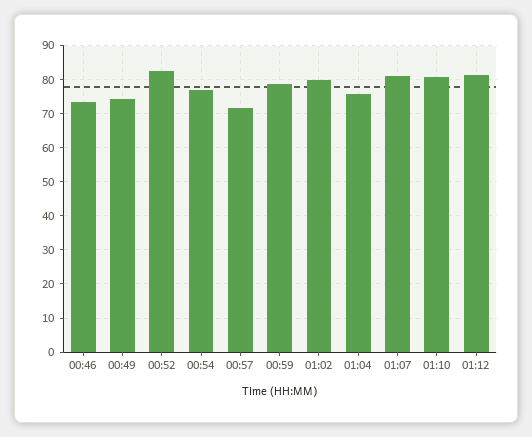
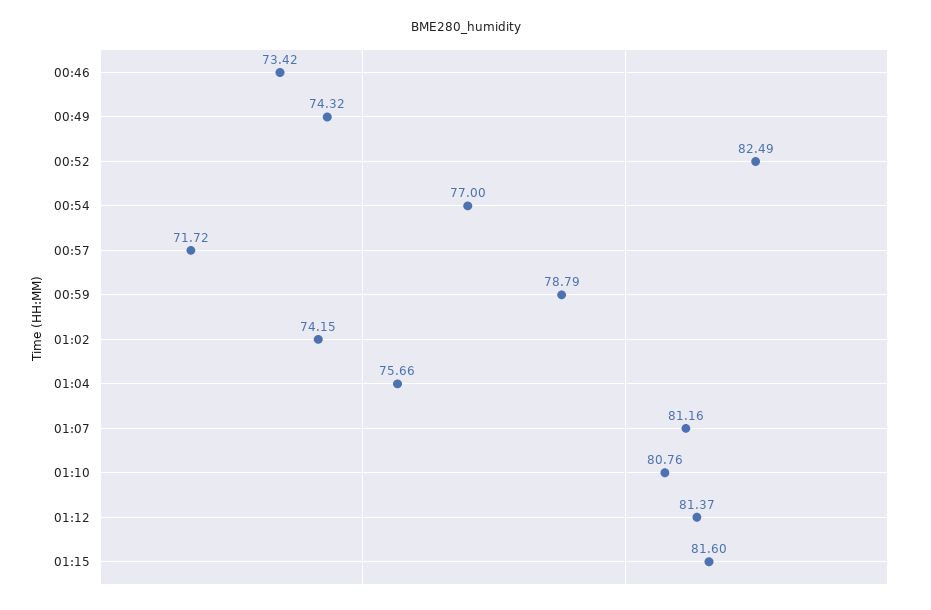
01:02: 80 -> 74.15
01:15: none -> 81.6

